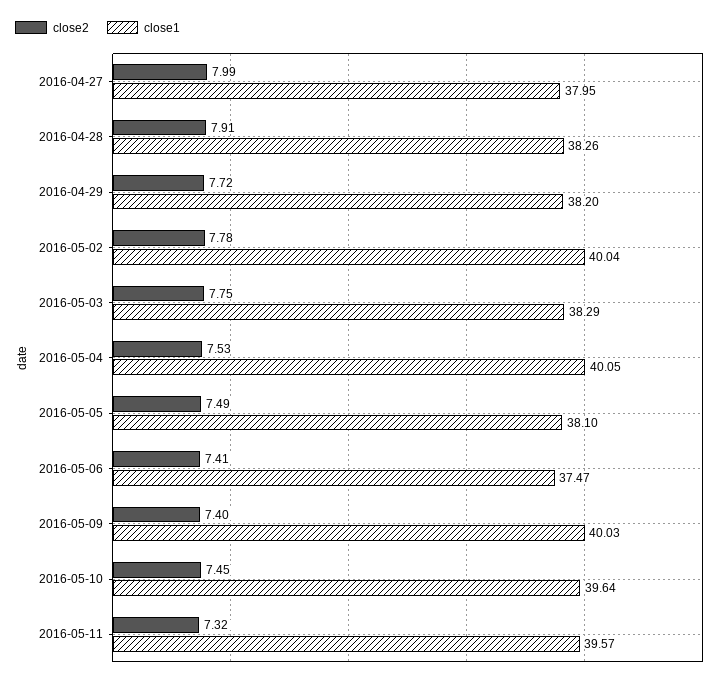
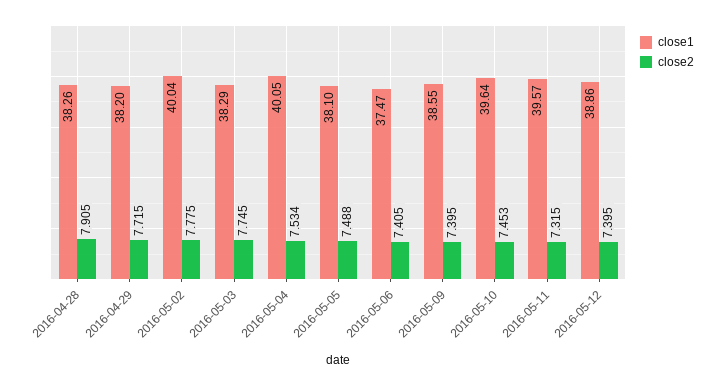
close2, 2016-04-27: 7.99 -> none
close1, 2016-04-27: 37.95 -> none
close1, 2016-05-09: 40.03 -> 38.55
close1, 2016-05-12: none -> 38.86
close2, 2016-05-12: none -> 7.395

